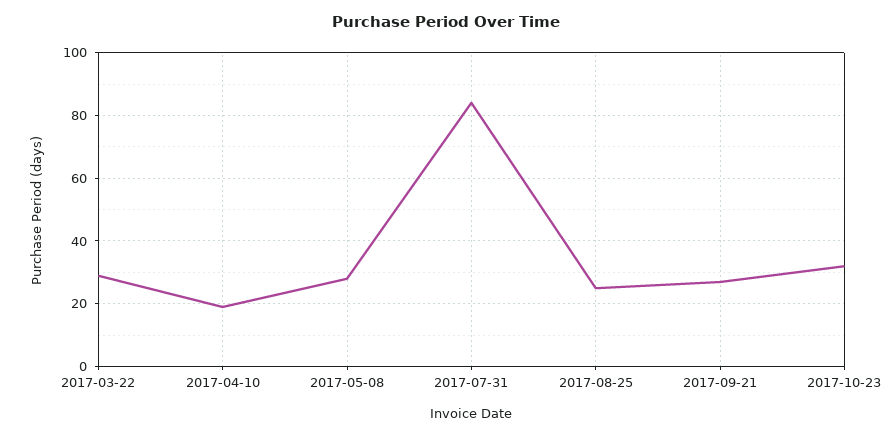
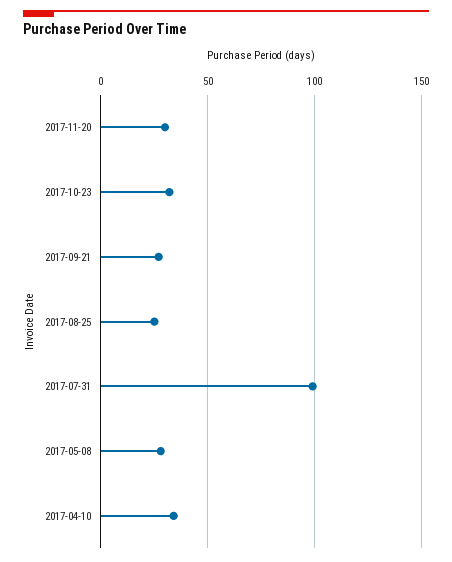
2017-03-22: 30 -> none
2017-04-10: 20 -> 35
2017-07-31: 85 -> 100
2017-11-20: none -> 30

